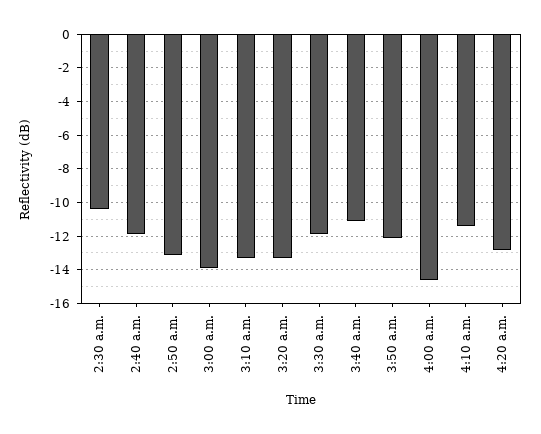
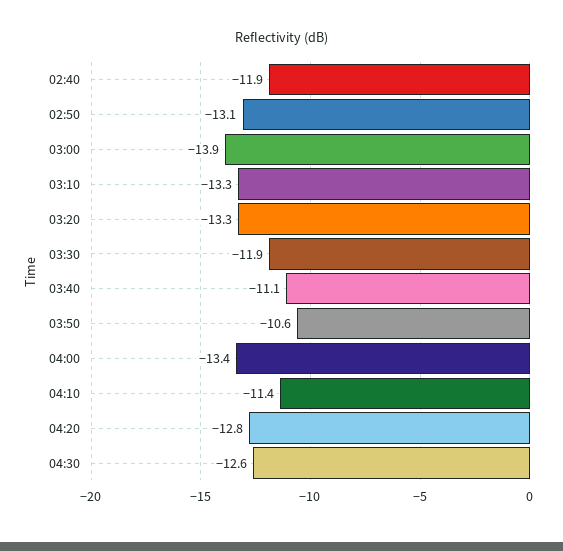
2:30 a.m.: -10.5 -> none
3:50 a.m.: -12 -> -10.6
4:00 a.m.: -14.5 -> -13.4
04:30: none -> -12.6

